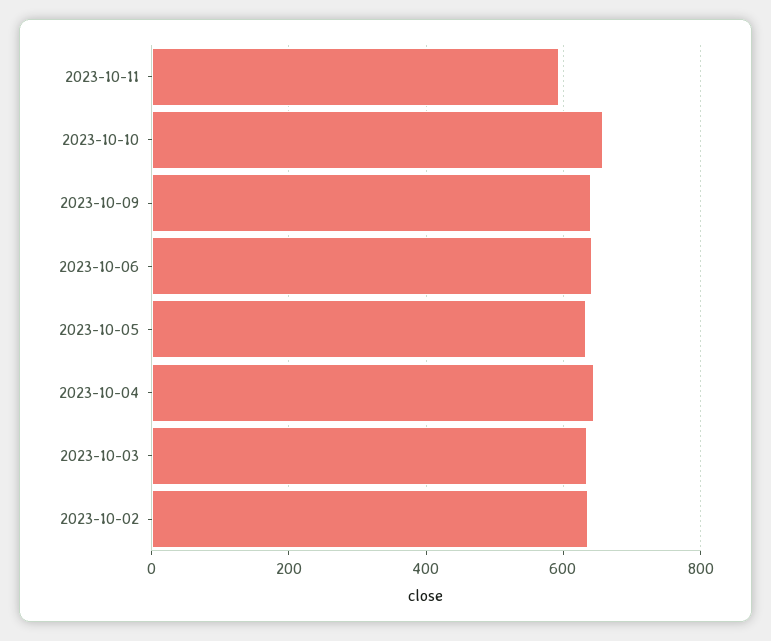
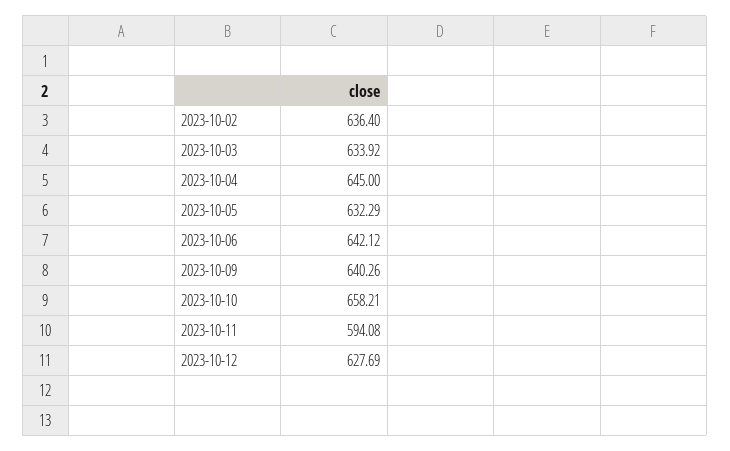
2023-10-12: none -> 627.69

